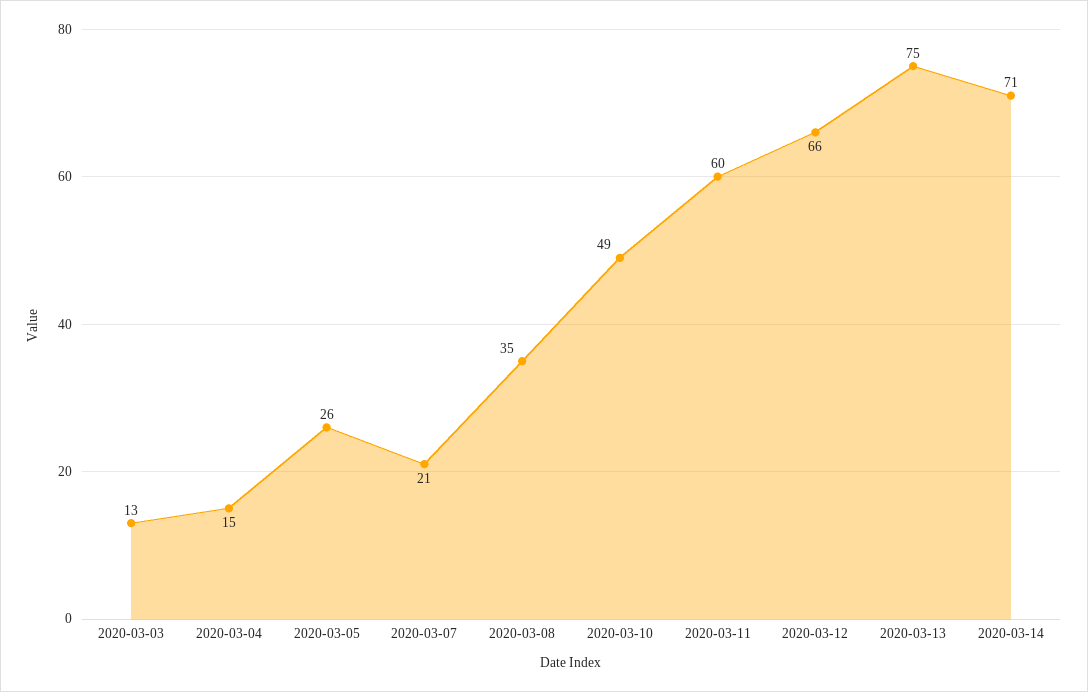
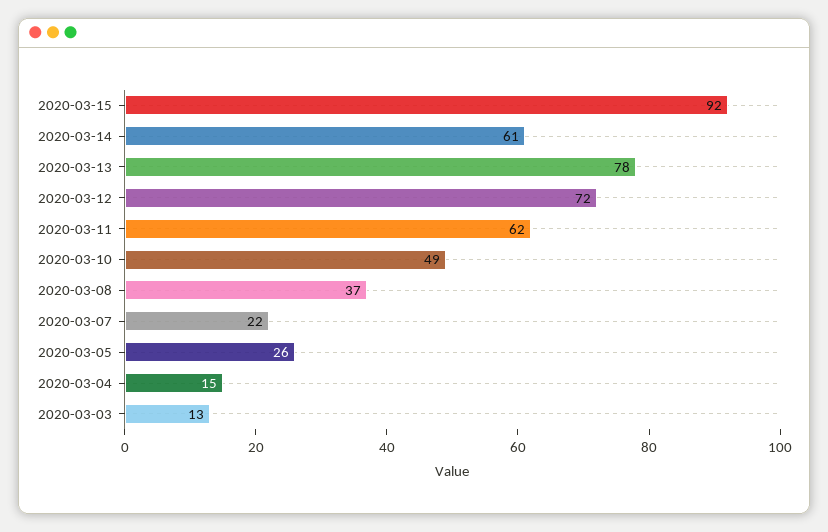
2020-03-07: 21 -> 22
2020-03-08: 35 -> 37
2020-03-11: 60 -> 62
2020-03-12: 66 -> 72
2020-03-13: 75 -> 78
2020-03-14: 71 -> 61
2020-03-15: none -> 92

